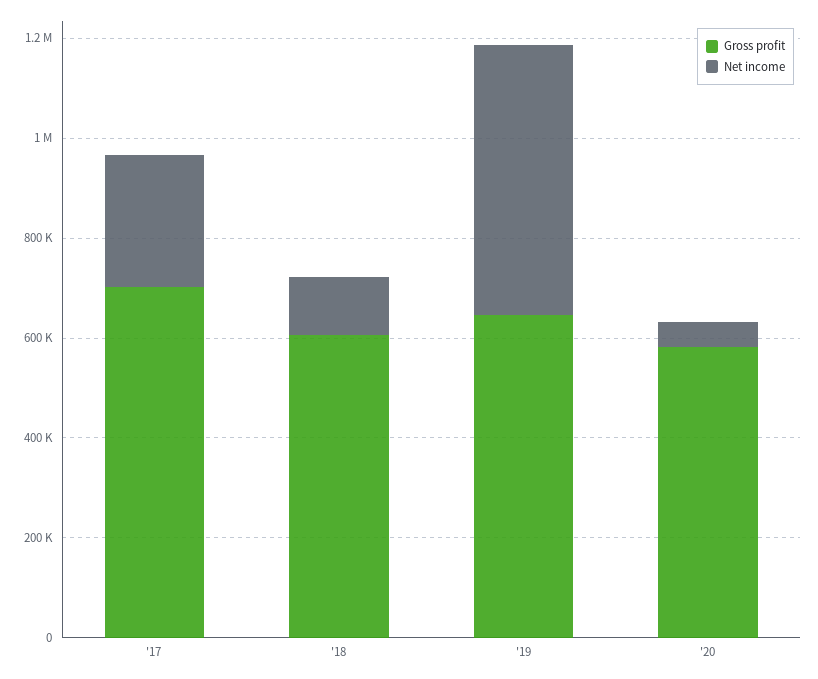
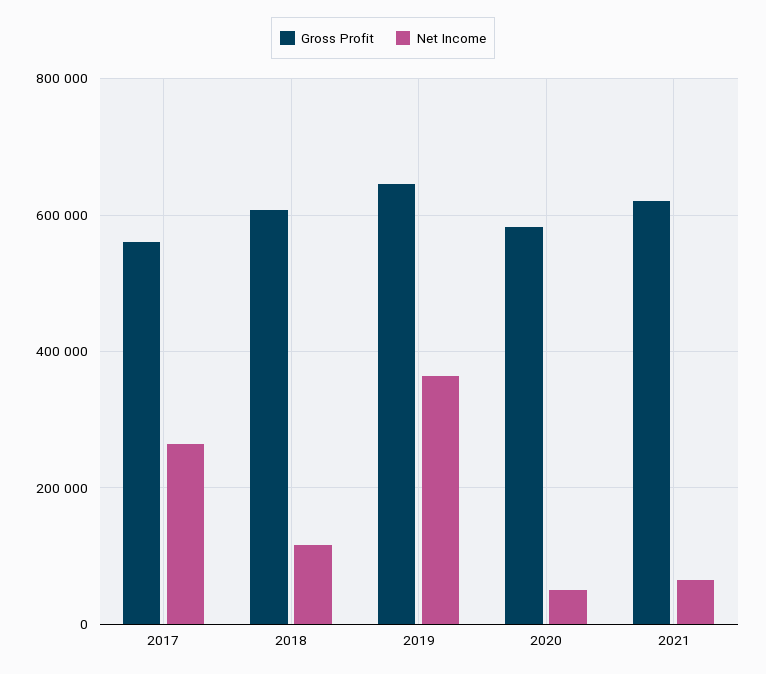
Gross profit, '17: 700000 -> 560000
Net income, '19: 550000 -> 360000
Gross profit, 2021: none -> 620000
Net income, 2021: none -> 60000

